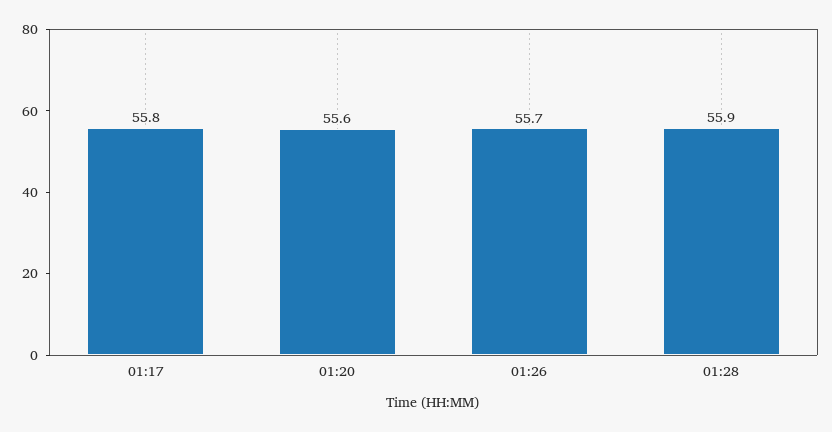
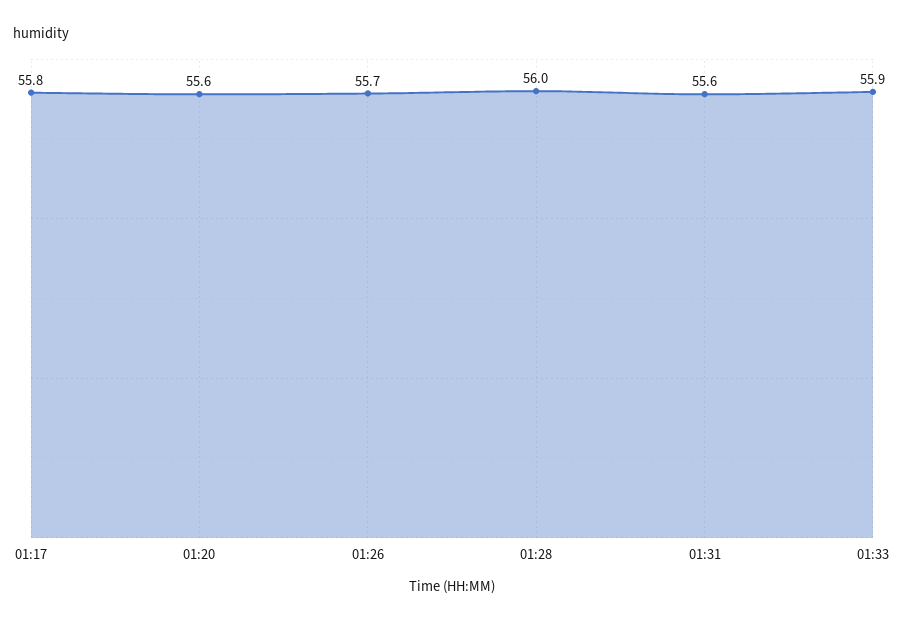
01:28: 55.9 -> 56
01:31: none -> 55.6
01:33: none -> 55.9

